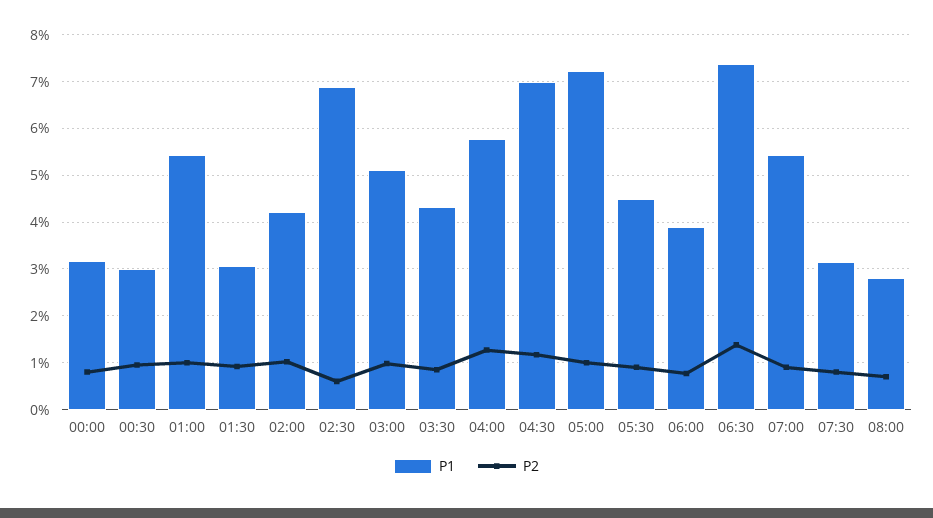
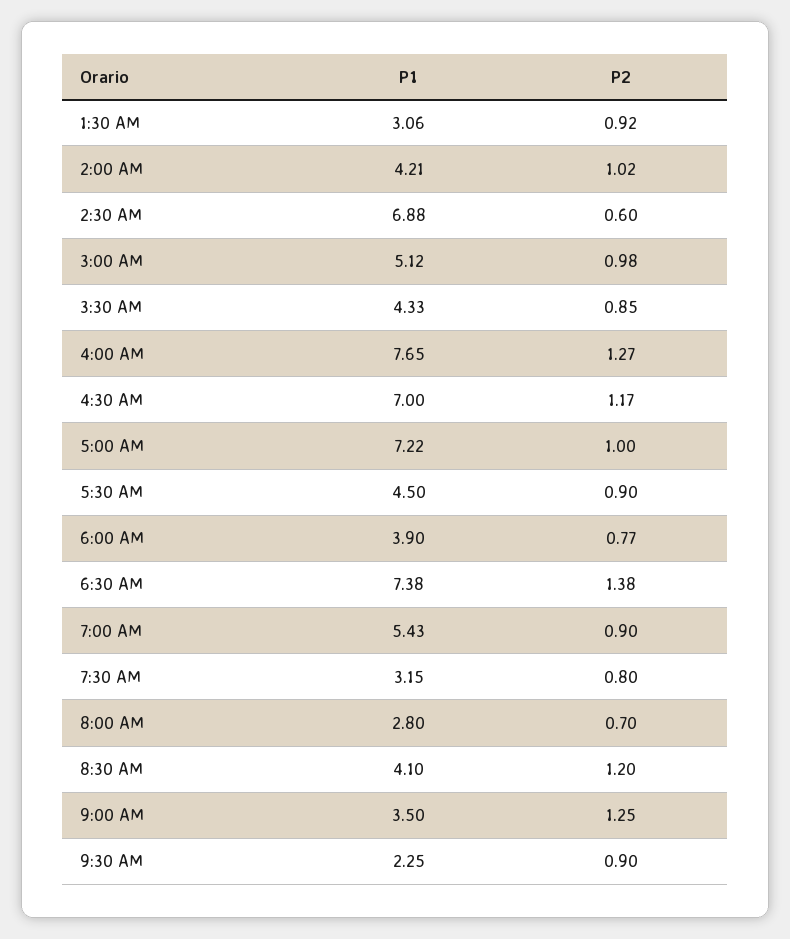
P1, 00:00: 3.2 -> none
P2, 00:00: 0.8 -> none
P1, 00:30: 3 -> none
P2, 00:30: 1 -> none
P1, 01:00: 5.4 -> none
P2, 01:00: 1 -> none
P1, 04:00: 5.8 -> 7.65
P1, 8:30 AM: none -> 4.1
P2, 8:30 AM: none -> 1.2
P1, 9:00 AM: none -> 3.5
P2, 9:00 AM: none -> 1.25
P1, 9:30 AM: none -> 2.25
P2, 9:30 AM: none -> 0.9

